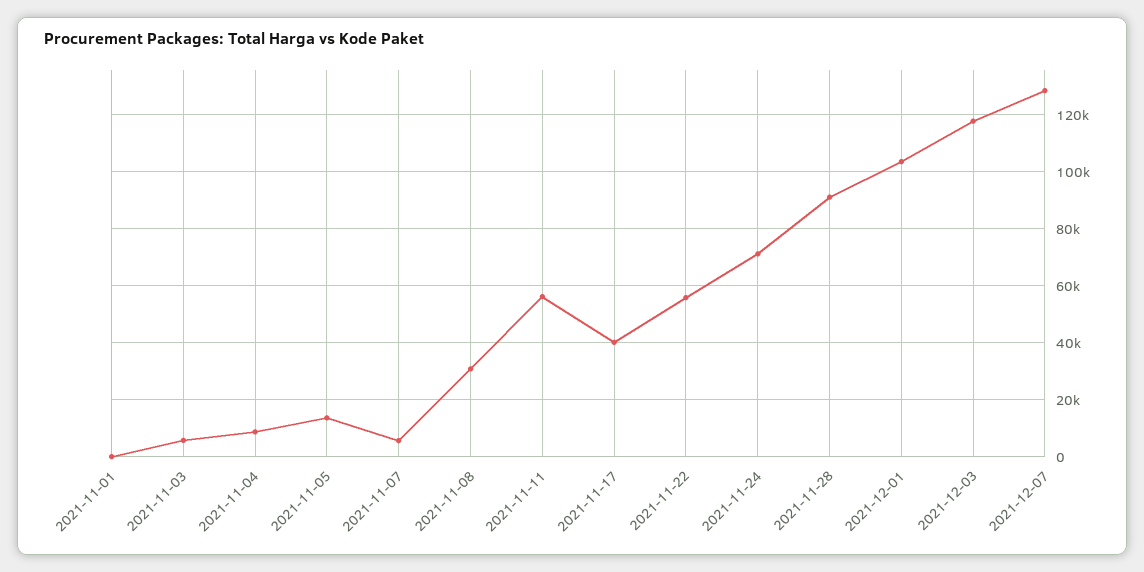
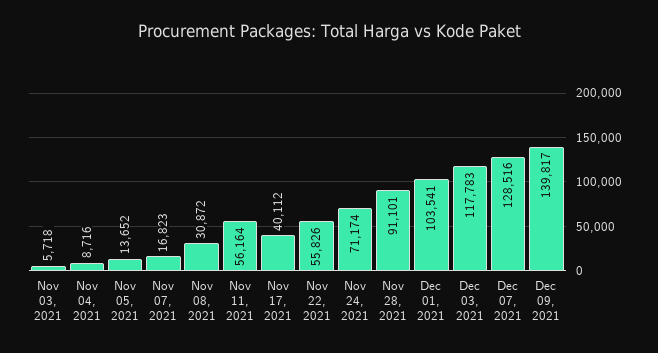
2021-11-01: 0 -> none
2021-11-07: 5000 -> 16823
Dec 09, 2021: none -> 139817

